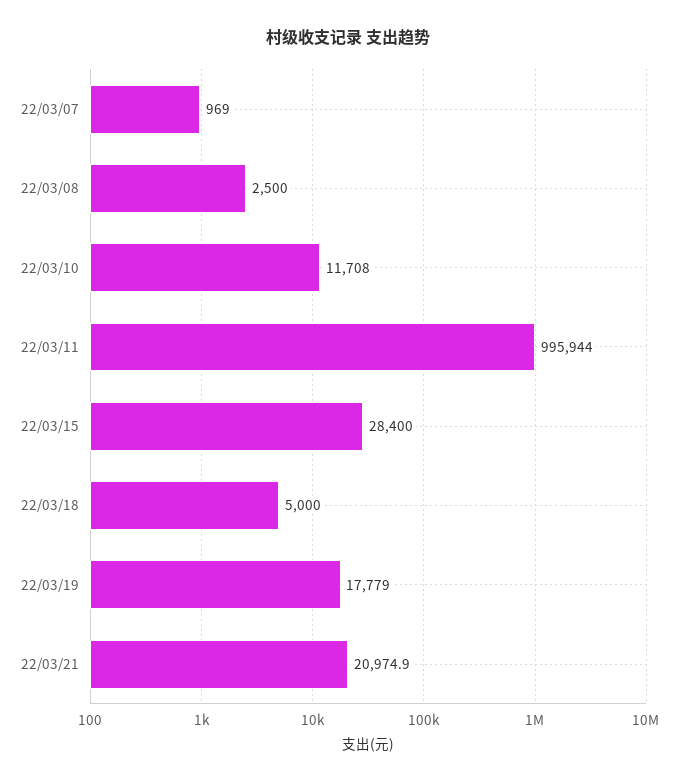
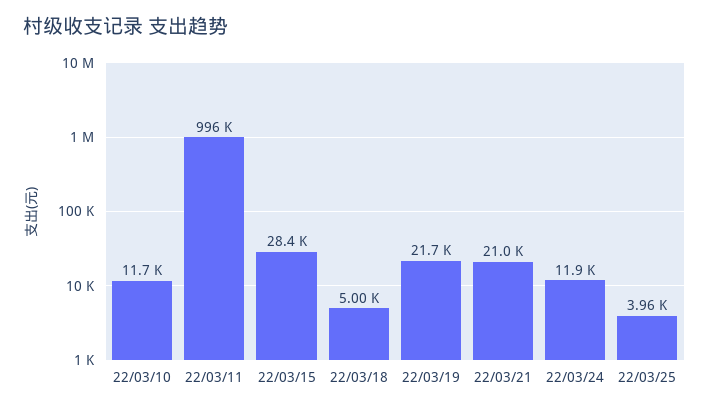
22/03/07: 969 -> none
22/03/08: 2500 -> none
22/03/19: 17779 -> 21700
22/03/24: none -> 11900
22/03/25: none -> 3960

